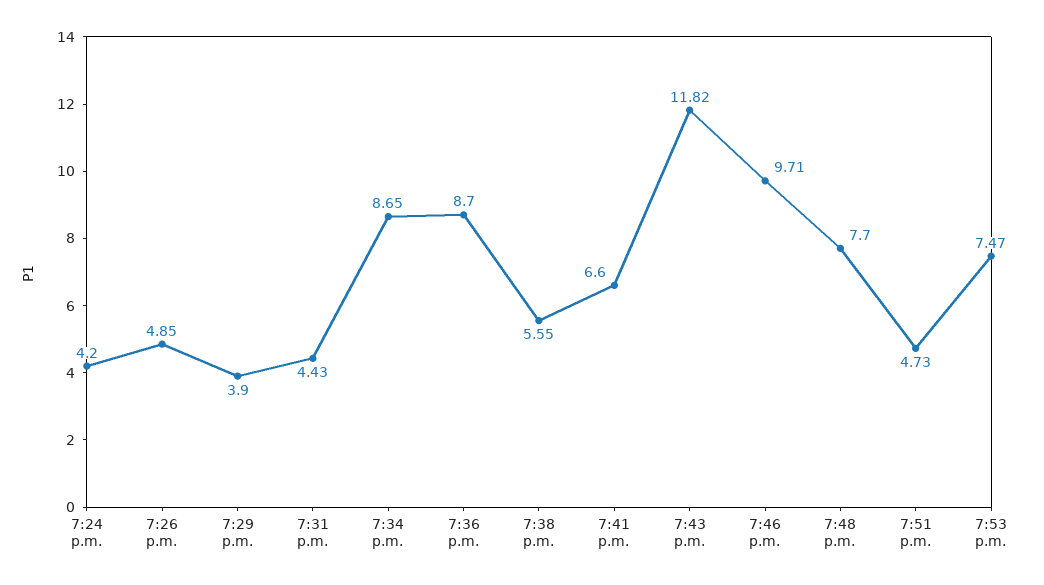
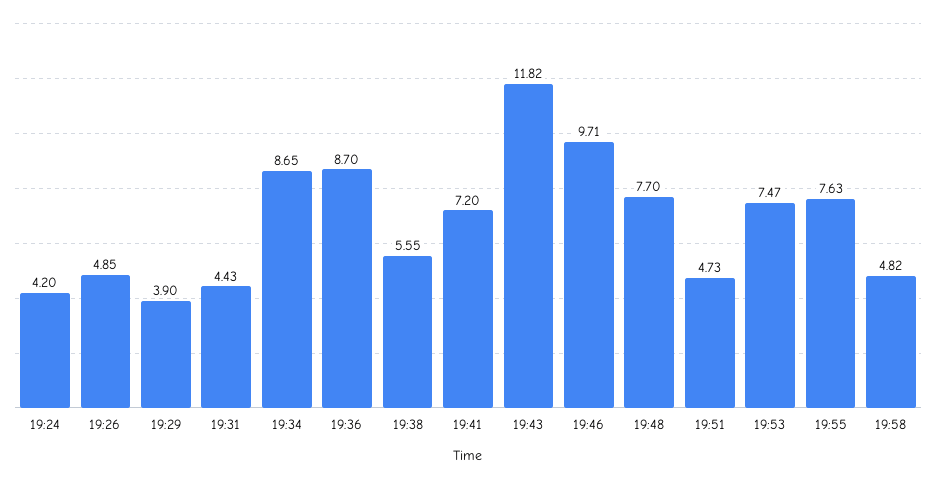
7:41 p.m.: 6.6 -> 7.2
19:55: none -> 7.63
19:58: none -> 4.82

